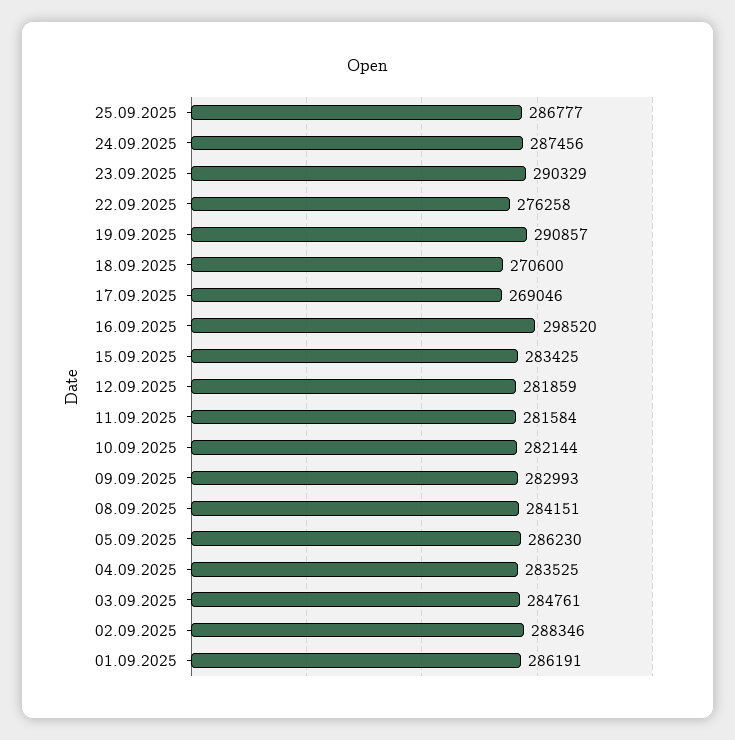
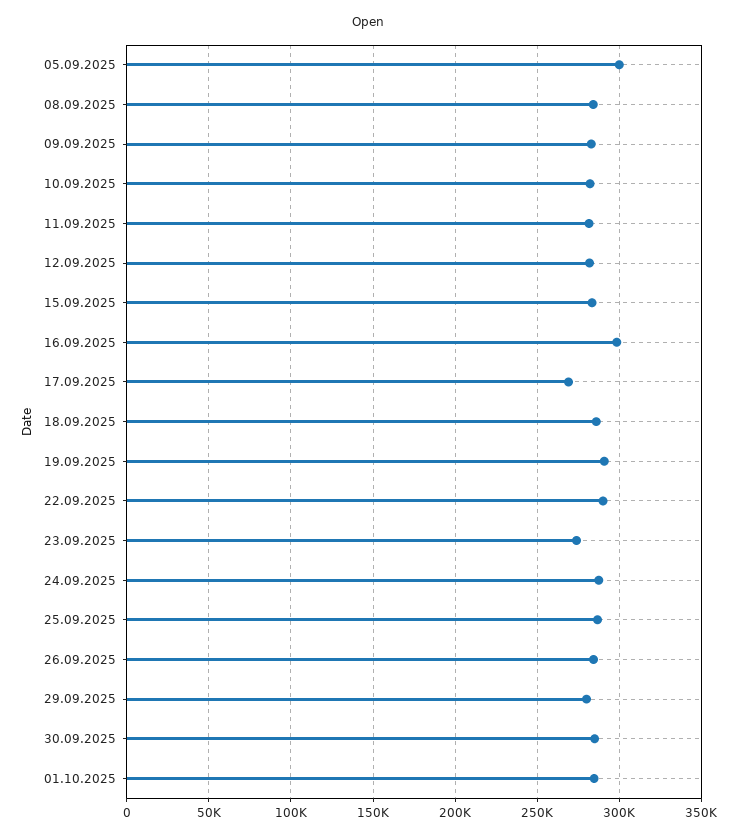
23.09.2025: 290329 -> 275000
22.09.2025: 276258 -> 290000
18.09.2025: 270600 -> 285000
05.09.2025: 286230 -> 300000
04.09.2025: 283525 -> none
03.09.2025: 284761 -> none
02.09.2025: 288346 -> none
01.09.2025: 286191 -> none
26.09.2025: none -> 285000
29.09.2025: none -> 280000
30.09.2025: none -> 285000
01.10.2025: none -> 285000

